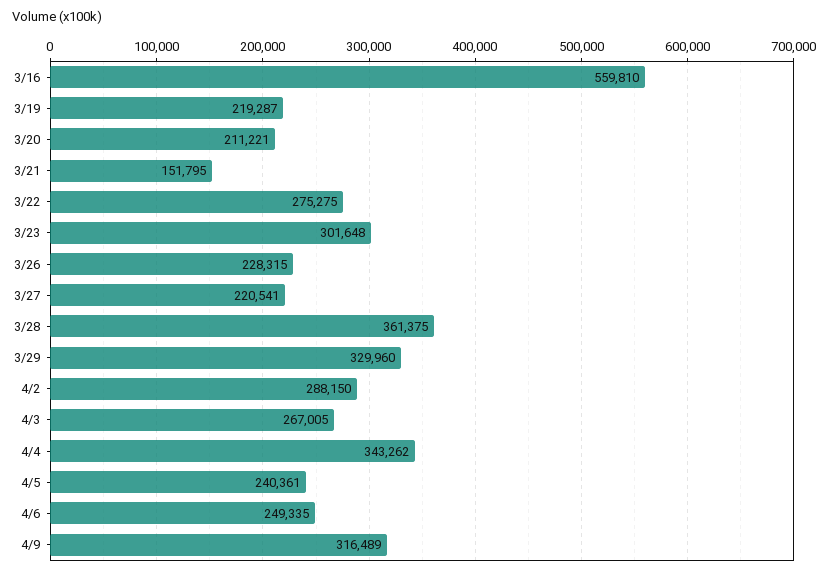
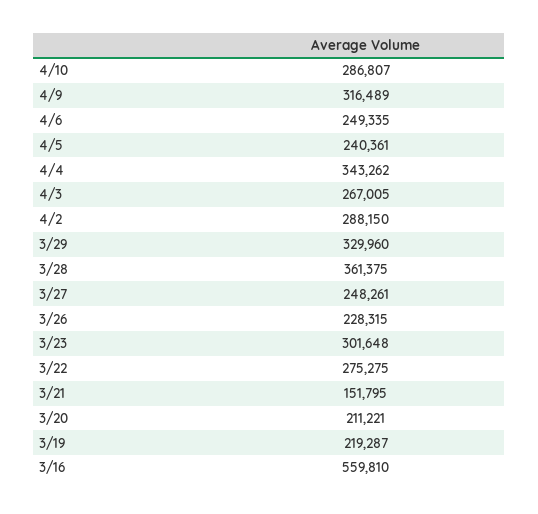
3/27: 220541 -> 248261
4/10: none -> 286807

